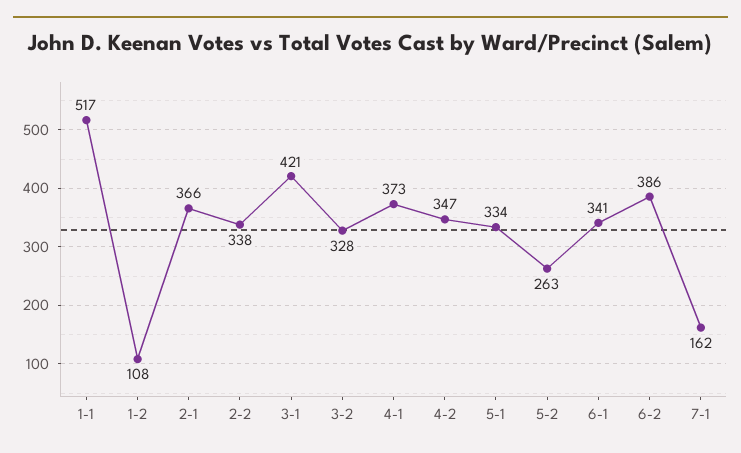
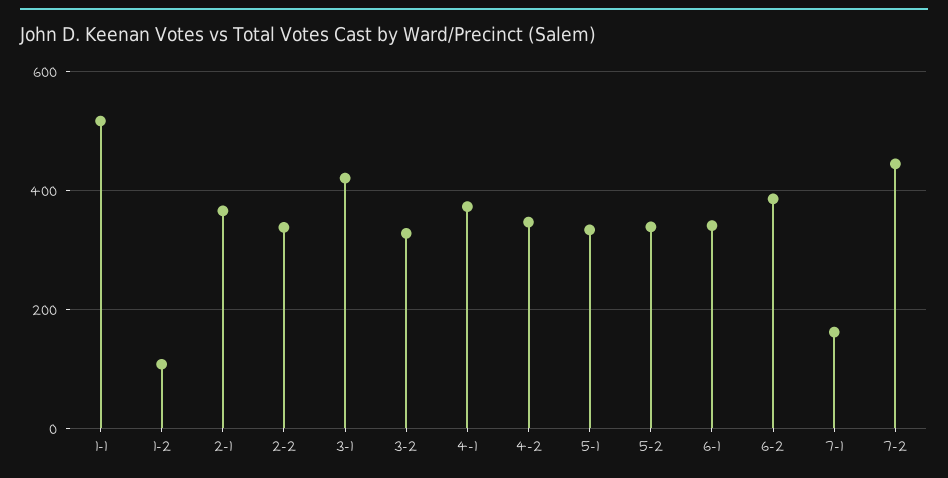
5-2: 263 -> 340
7-2: none -> 440

